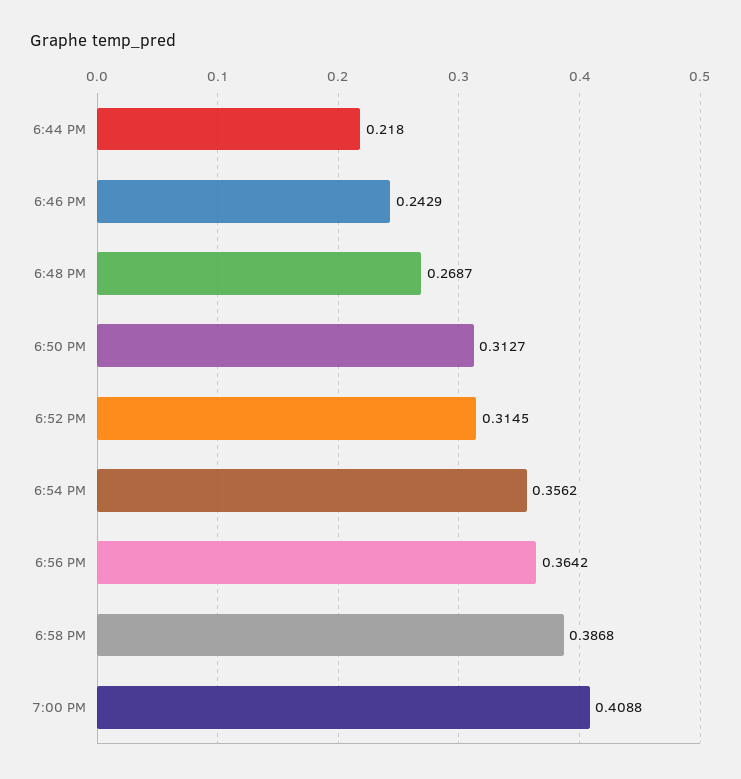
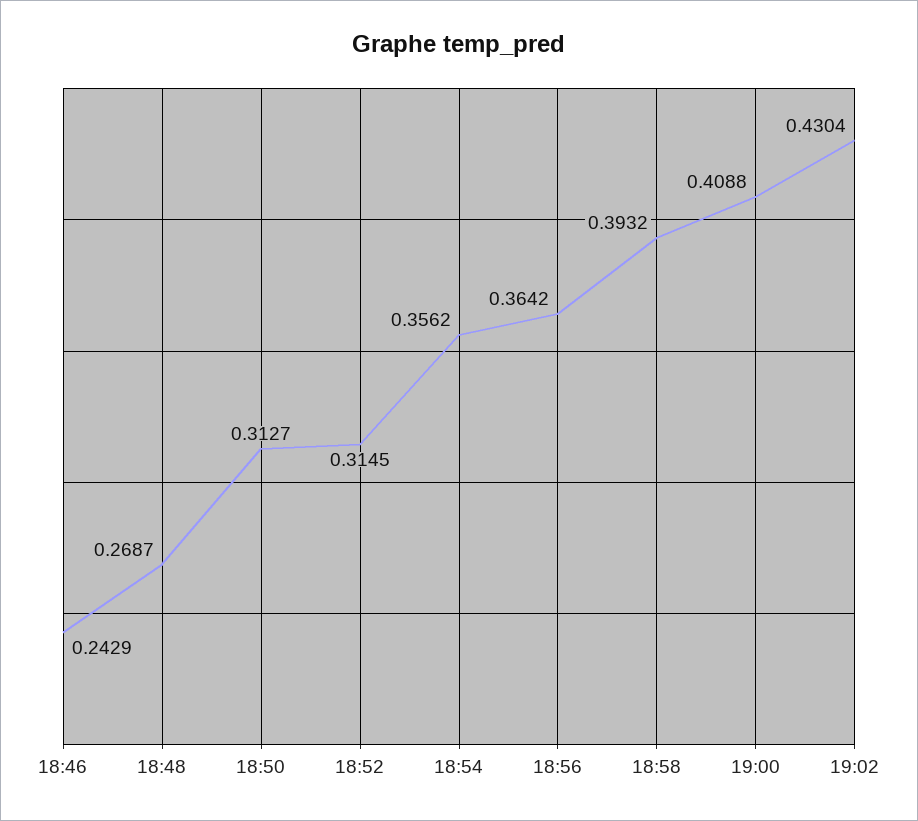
6:44 PM: 0.218 -> none
6:58 PM: 0.3868 -> 0.3932
19:02: none -> 0.4304

